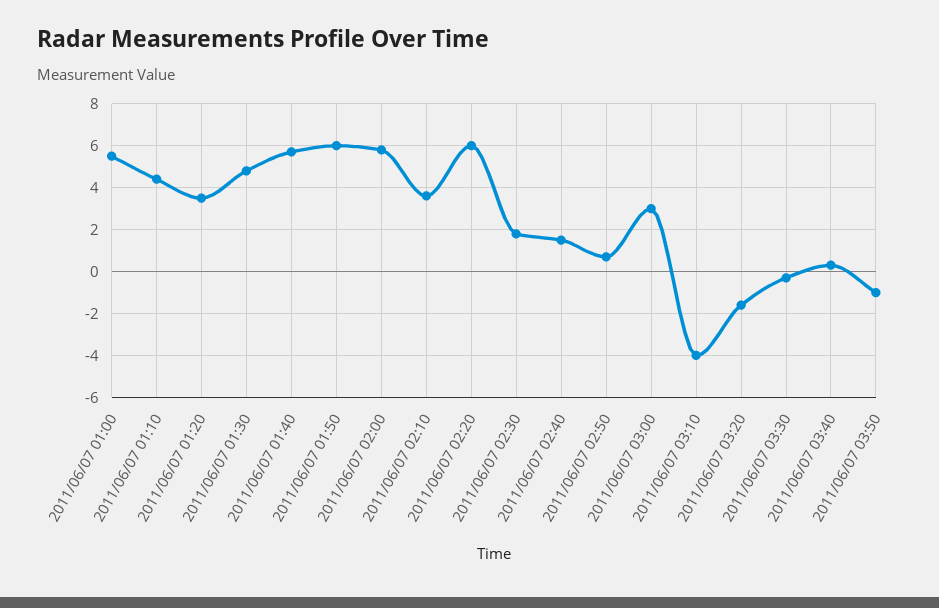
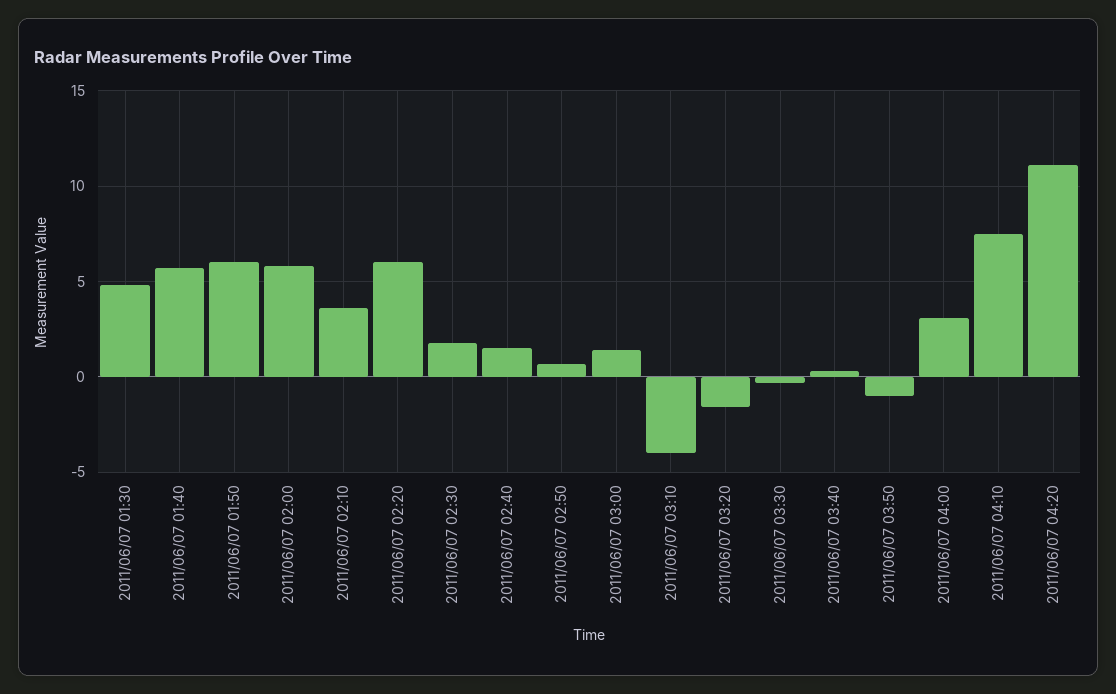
2011/06/07 01:00: 5.5 -> none
2011/06/07 01:10: 4.5 -> none
2011/06/07 01:20: 3.5 -> none
2011/06/07 03:00: 3 -> 1.5
2011/06/07 04:00: none -> 3
2011/06/07 04:10: none -> 7.5
2011/06/07 04:20: none -> 11

